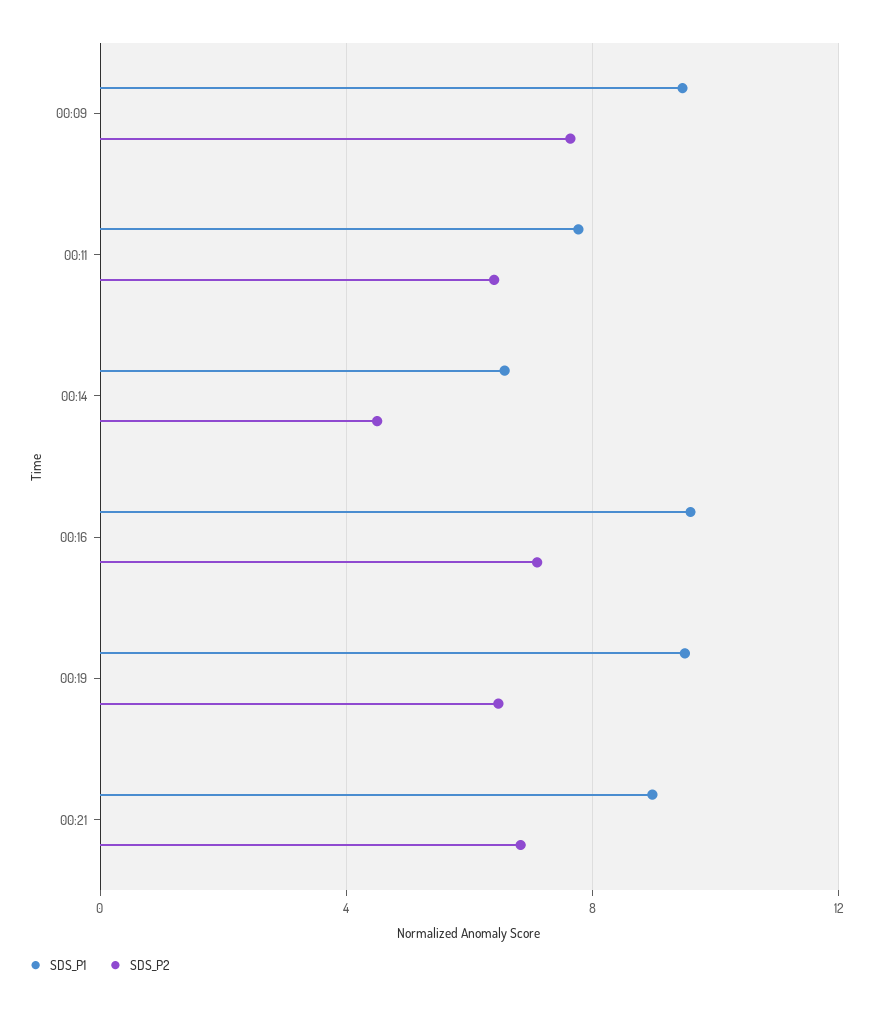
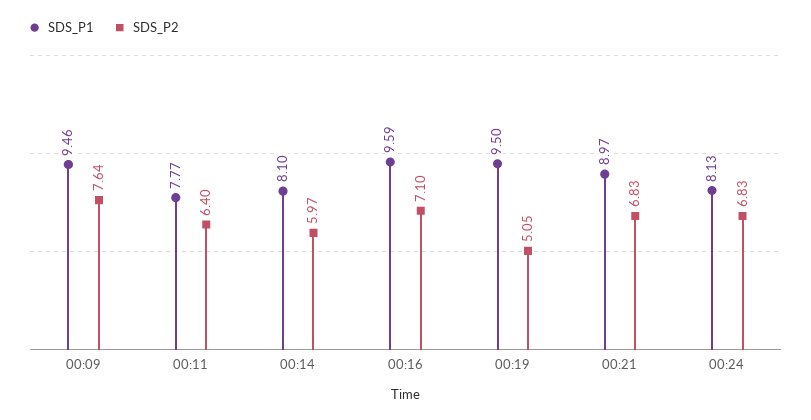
SDS_P1, 00:14: 6.5 -> 8.1
SDS_P2, 00:14: 4.5 -> 5.97
SDS_P2, 00:19: 6.5 -> 5.05
SDS_P1, 00:24: none -> 8.13
SDS_P2, 00:24: none -> 6.83

